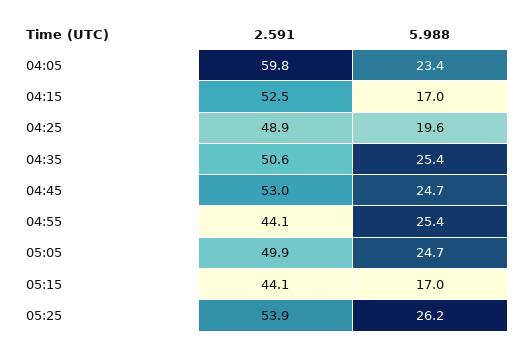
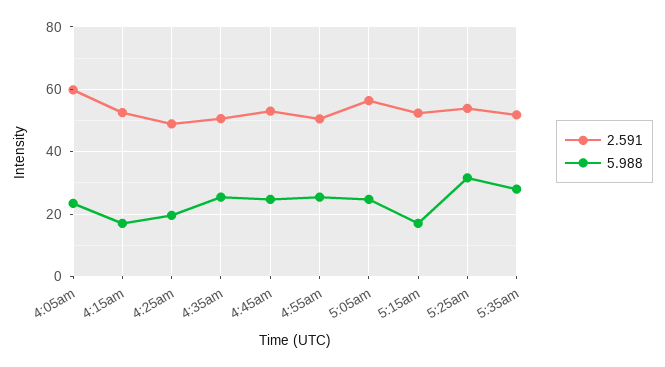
2.591, 04:55: 44.1 -> 50
2.591, 05:05: 49.9 -> 56
2.591, 05:15: 44.1 -> 52
5.988, 05:25: 26.2 -> 32
2.591, 5:35am: none -> 52
5.988, 5:35am: none -> 28

